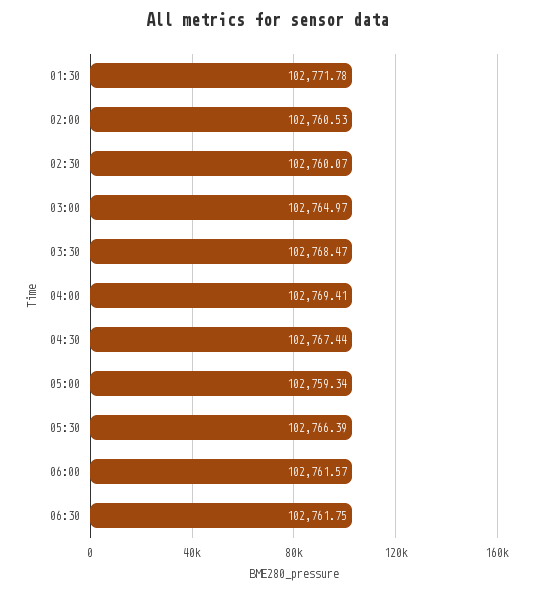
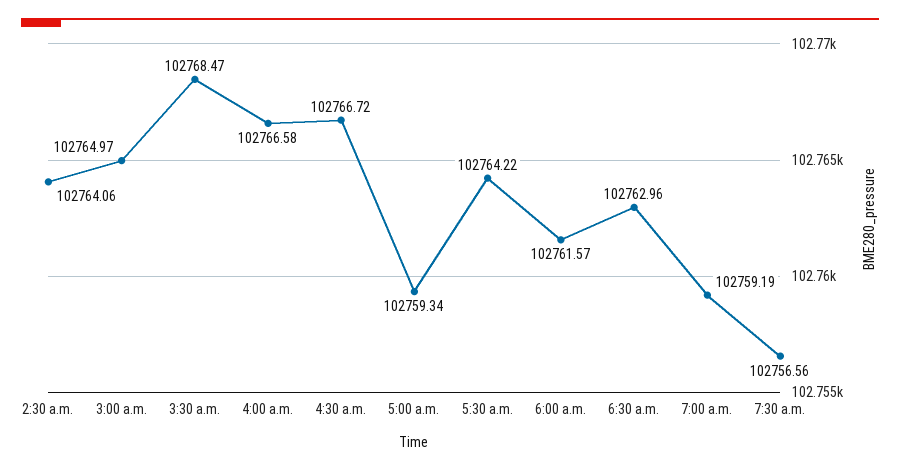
01:30: 102771.78 -> none
02:00: 102760.53 -> none
02:30: 102760.07 -> 102764.06
04:00: 102769.41 -> 102766.58
04:30: 102767.44 -> 102766.72
05:30: 102766.39 -> 102764.22
06:30: 102761.75 -> 102762.96
7:00 a.m.: none -> 102759.19
7:30 a.m.: none -> 102756.56

